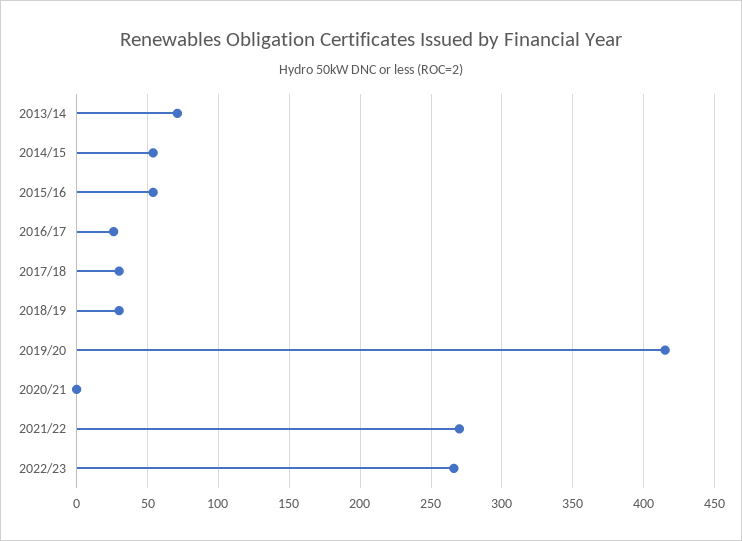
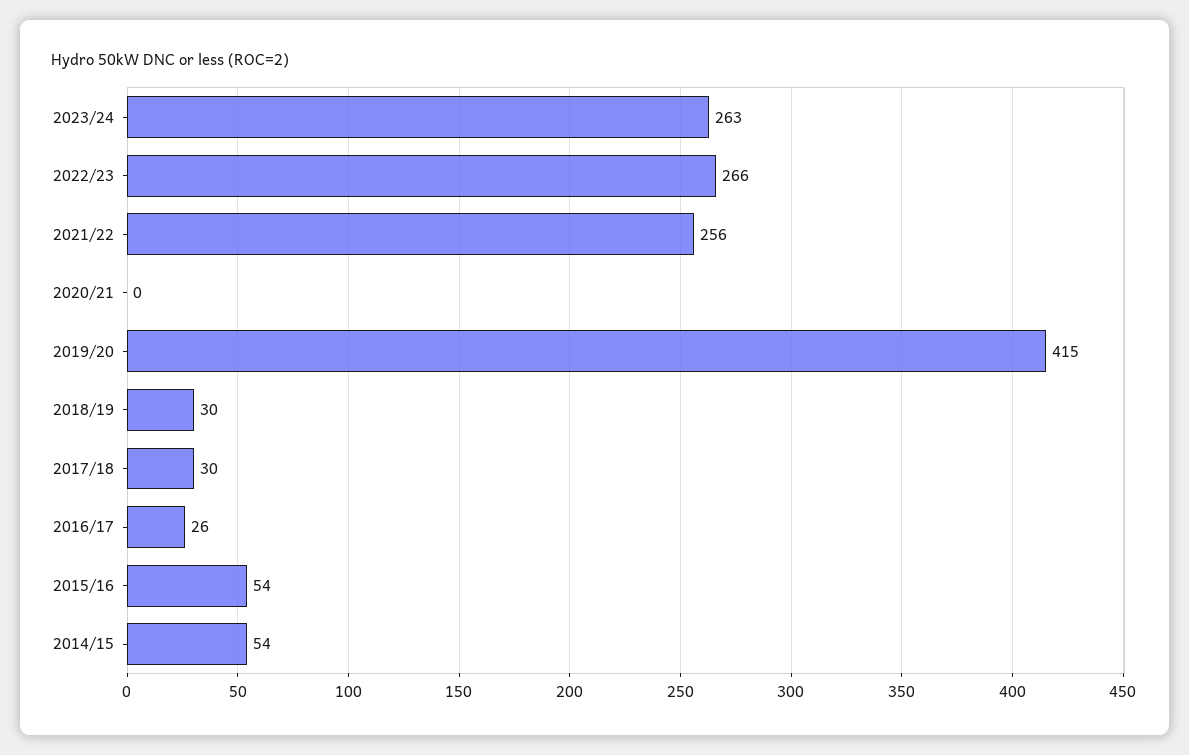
2013/14: 70 -> none
2021/22: 270 -> 256
2023/24: none -> 263

